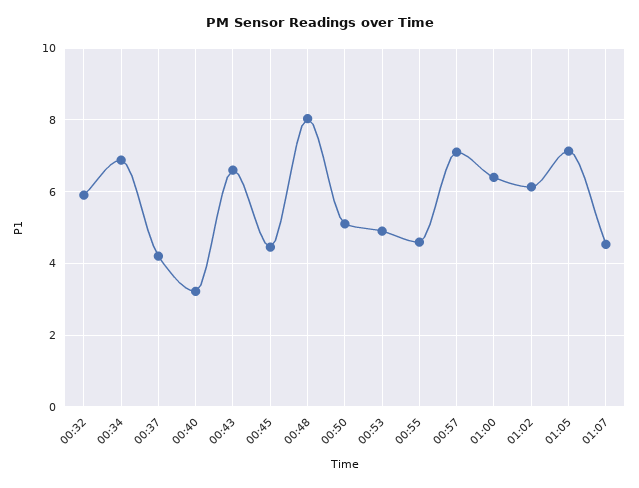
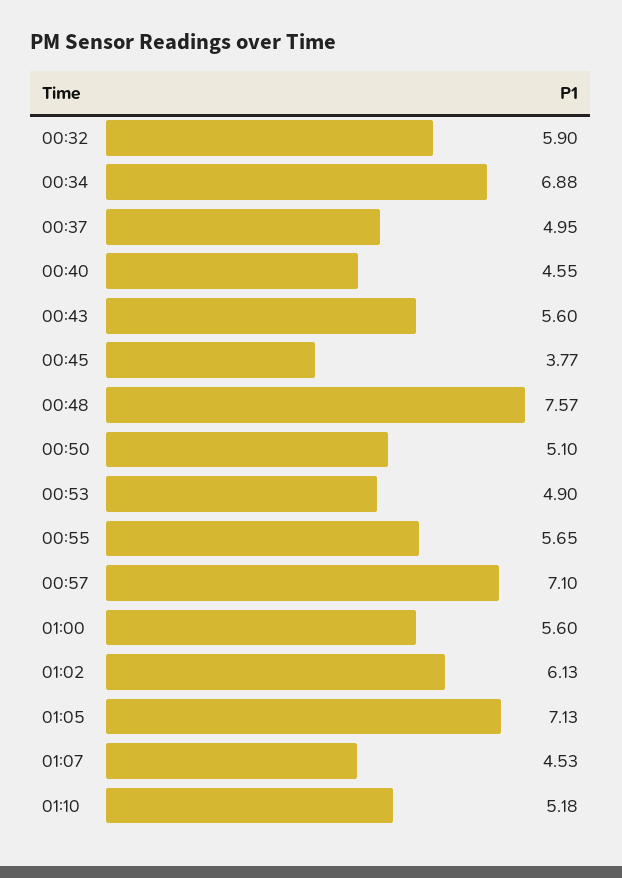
00:37: 4.2 -> 4.95
00:40: 3.2 -> 4.55
00:43: 6.6 -> 5.6
00:45: 4.4 -> 3.77
00:48: 8 -> 7.57
00:55: 4.6 -> 5.65
01:00: 6.4 -> 5.6
01:10: none -> 5.18

